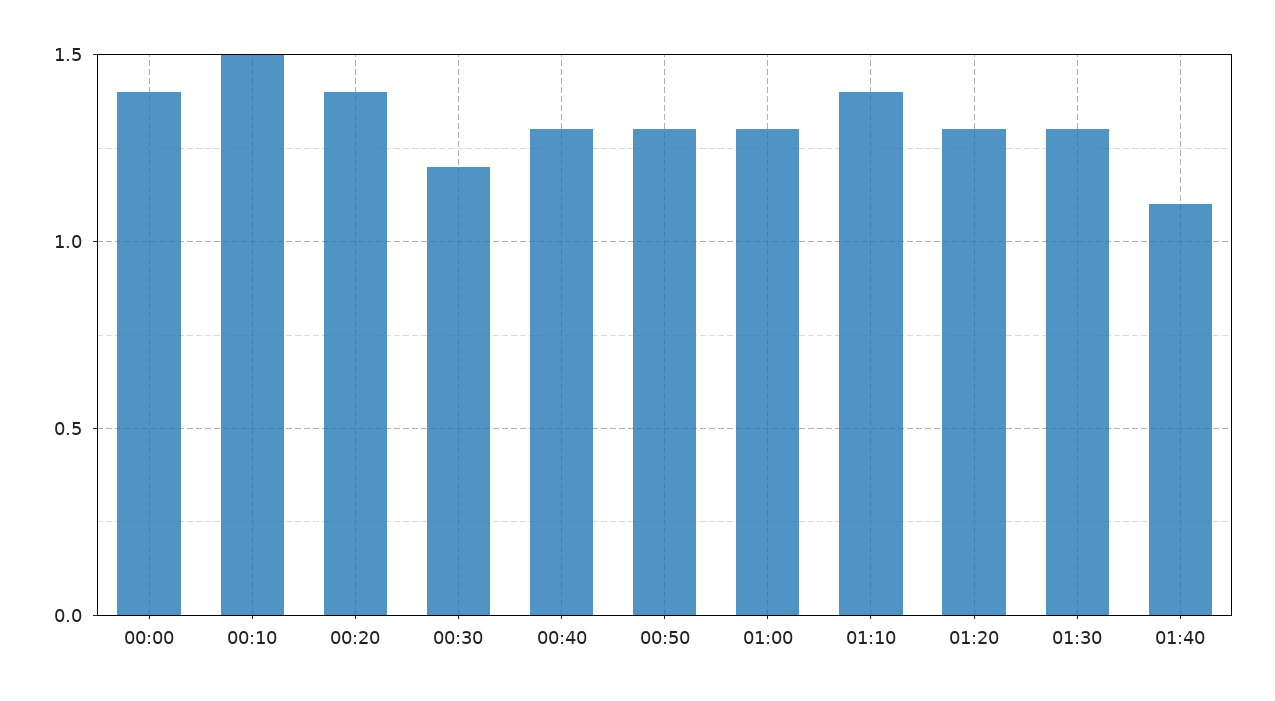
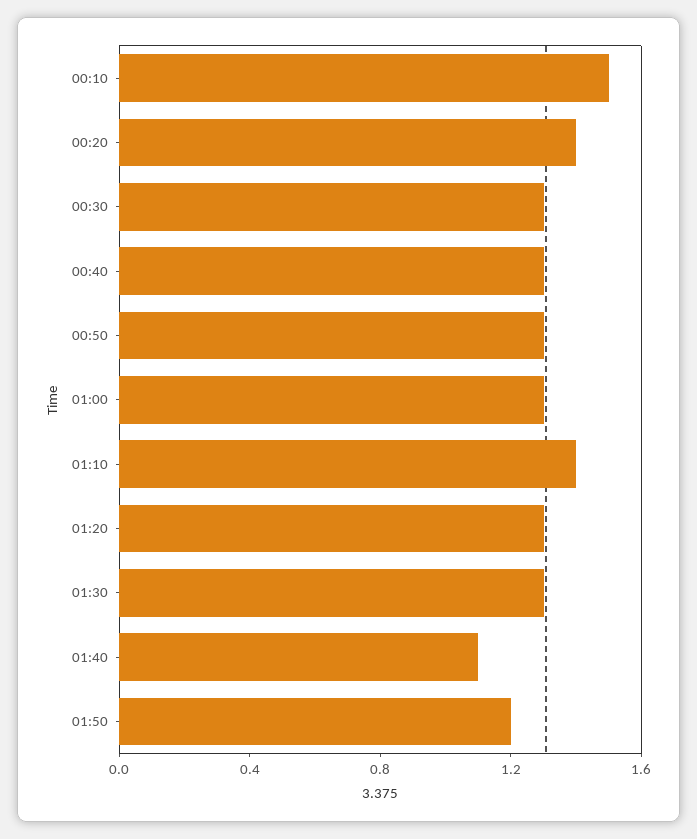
00:00: 1.4 -> none
00:30: 1.2 -> 1.3
01:50: none -> 1.2

